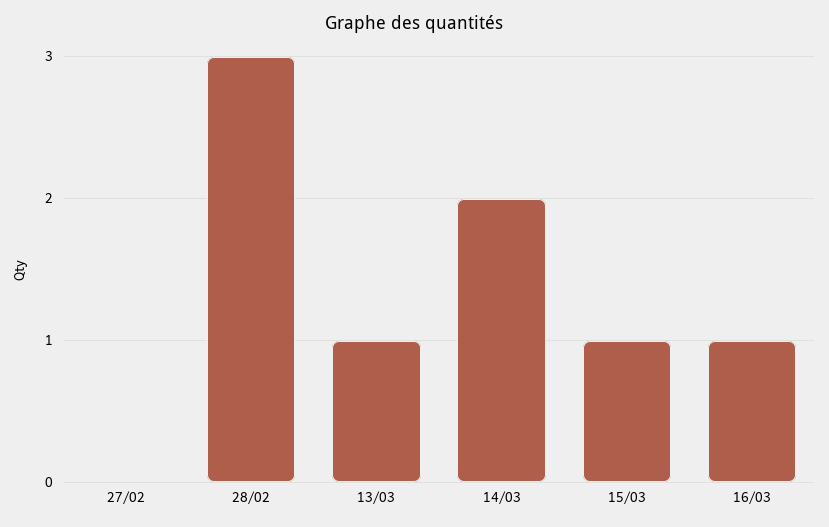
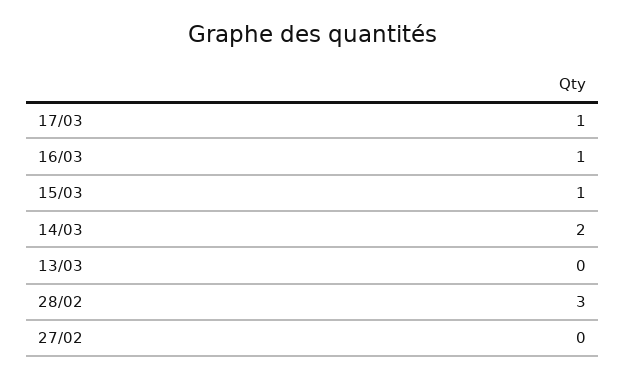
13/03: 1 -> 0
17/03: none -> 1

